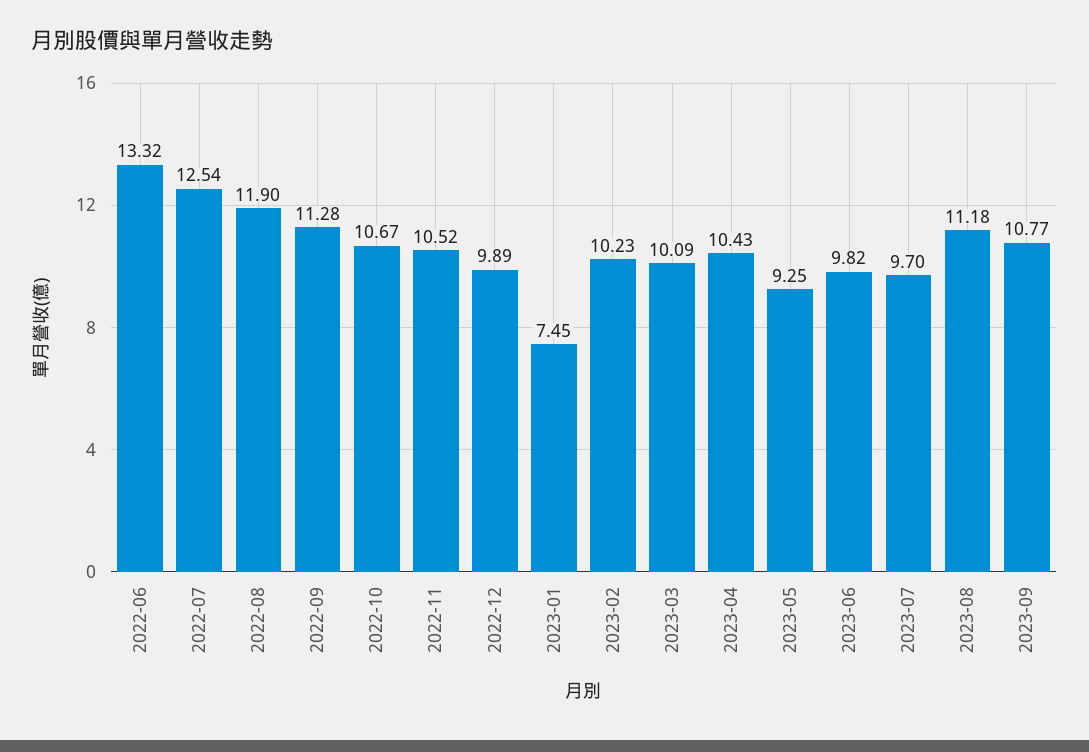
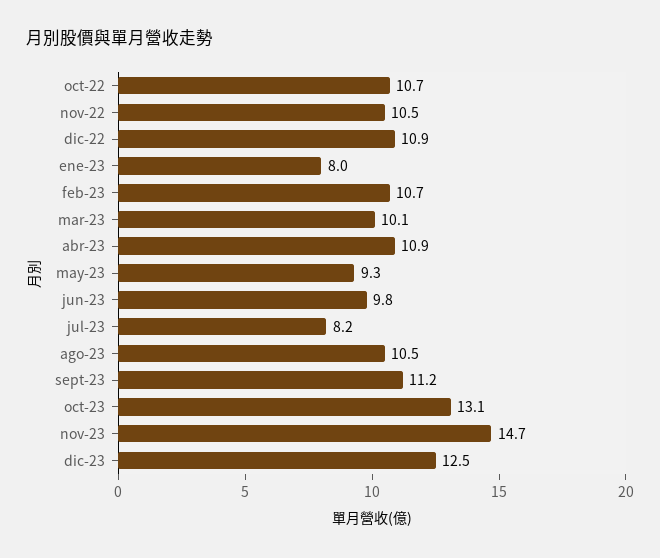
2022-06: 13.32 -> none
2022-07: 12.54 -> none
2022-08: 11.9 -> none
2022-09: 11.28 -> none
2022-12: 9.89 -> 10.9
2023-01: 7.45 -> 8
2023-02: 10.23 -> 10.7
2023-04: 10.43 -> 10.9
2023-07: 9.7 -> 8.2
2023-08: 11.18 -> 10.5
2023-09: 10.77 -> 11.2
oct-23: none -> 13.1
nov-23: none -> 14.7
dic-23: none -> 12.5

